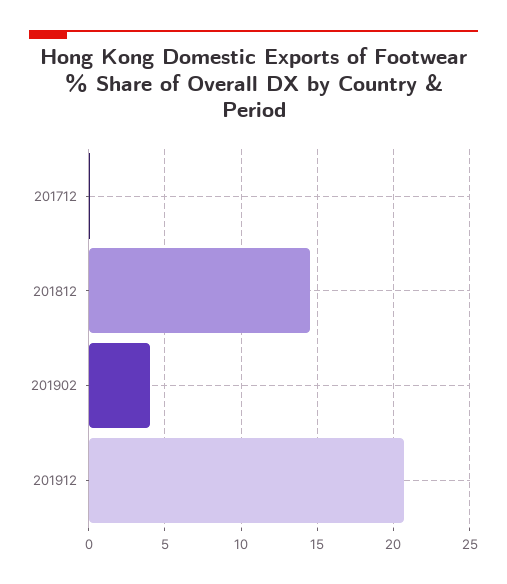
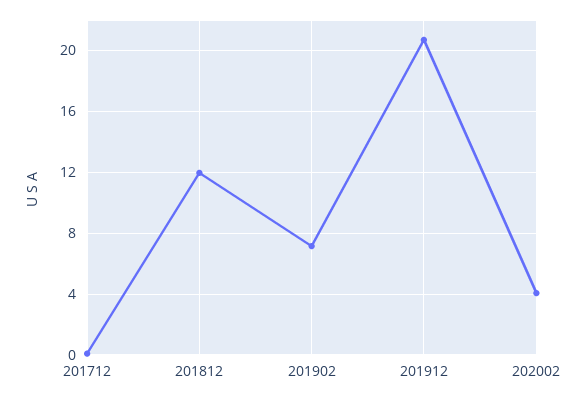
201812: 14.5 -> 12
201902: 4 -> 7
202002: none -> 4

